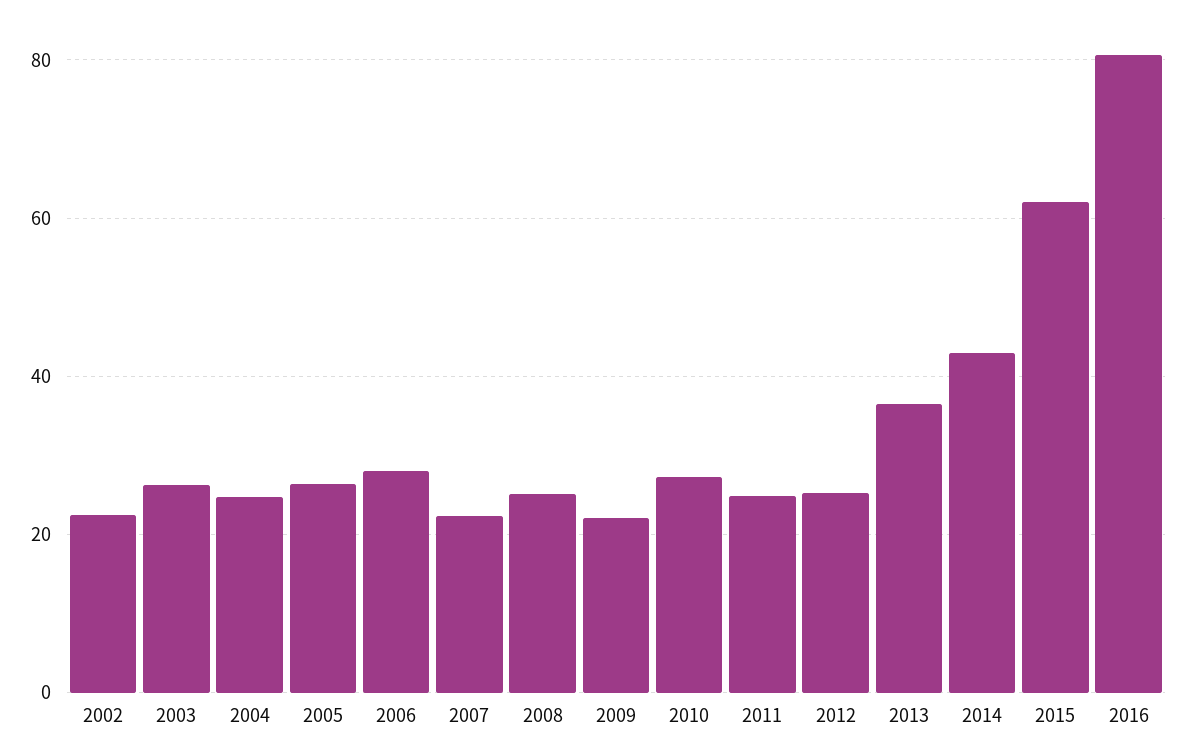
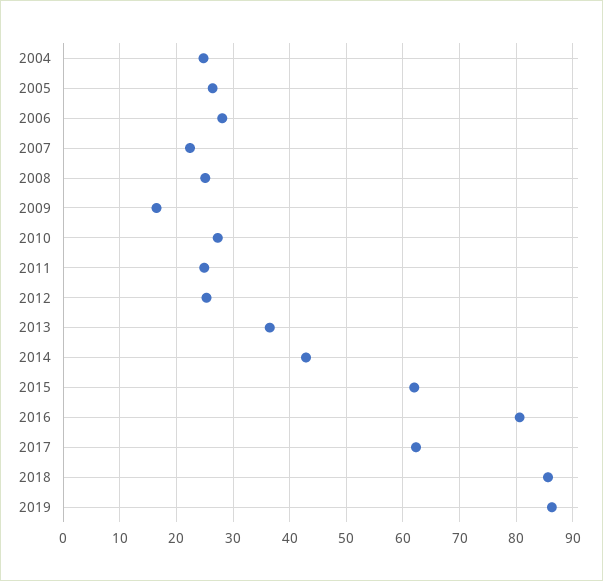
2002: 22 -> none
2003: 26 -> none
2009: 22 -> 16
2017: none -> 62
2018: none -> 86
2019: none -> 86

